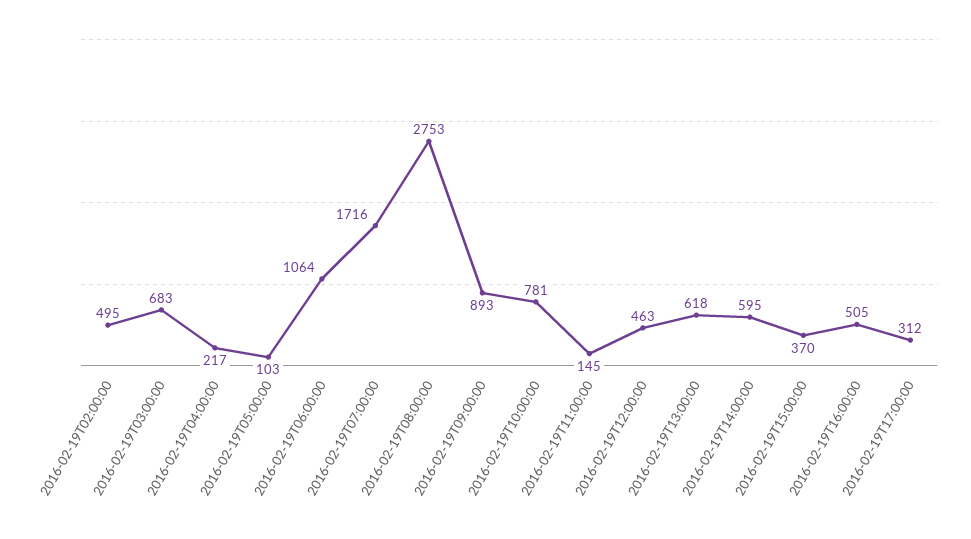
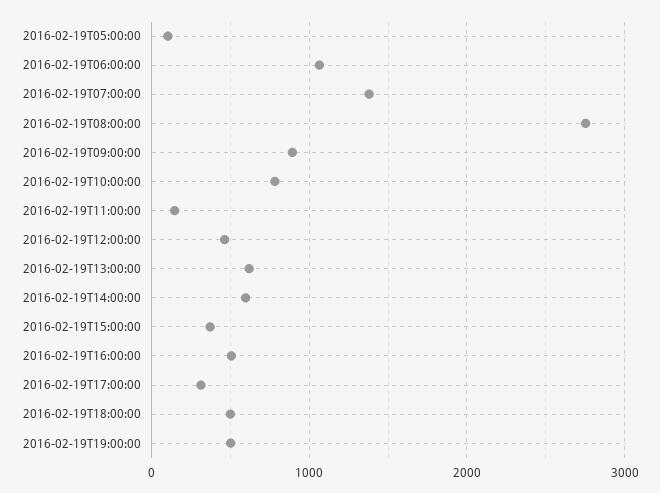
2016-02-19T02:00:00: 495 -> none
2016-02-19T03:00:00: 683 -> none
2016-02-19T04:00:00: 217 -> none
2016-02-19T07:00:00: 1716 -> 1400
2016-02-19T18:00:00: none -> 500
2016-02-19T19:00:00: none -> 500

